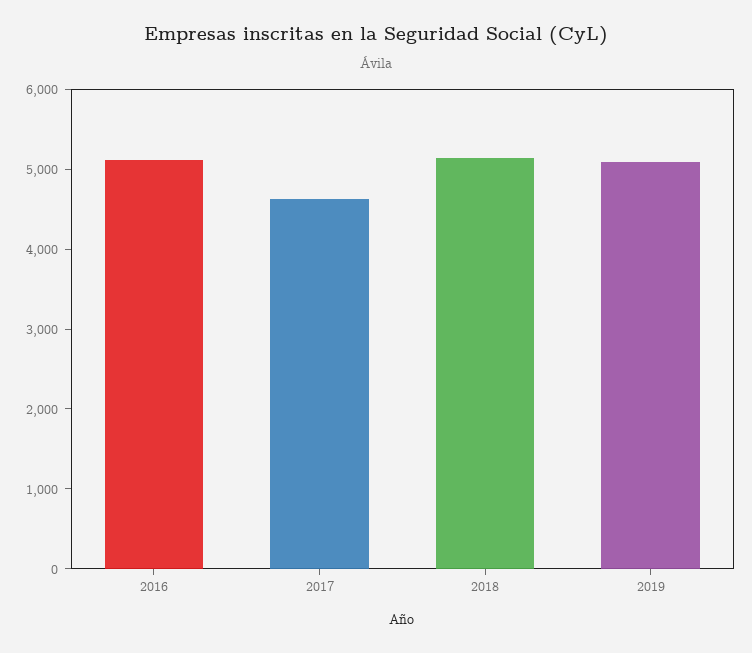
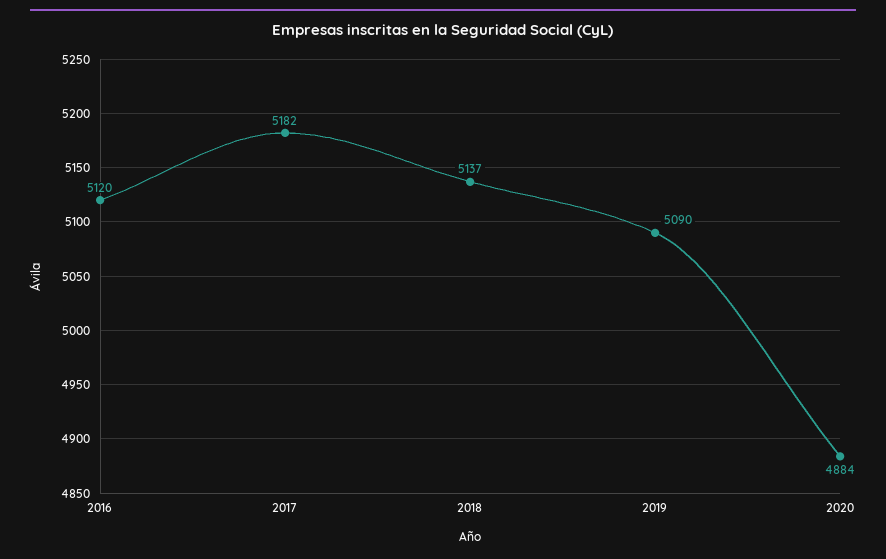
2017: 4600 -> 5182
2020: none -> 4884

